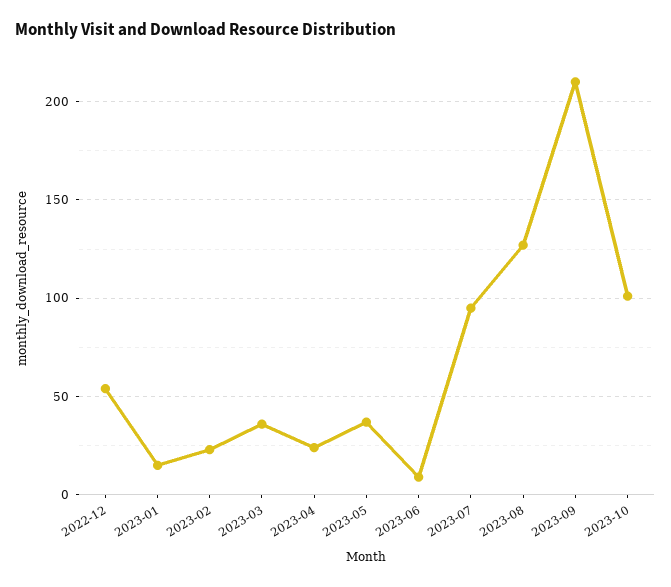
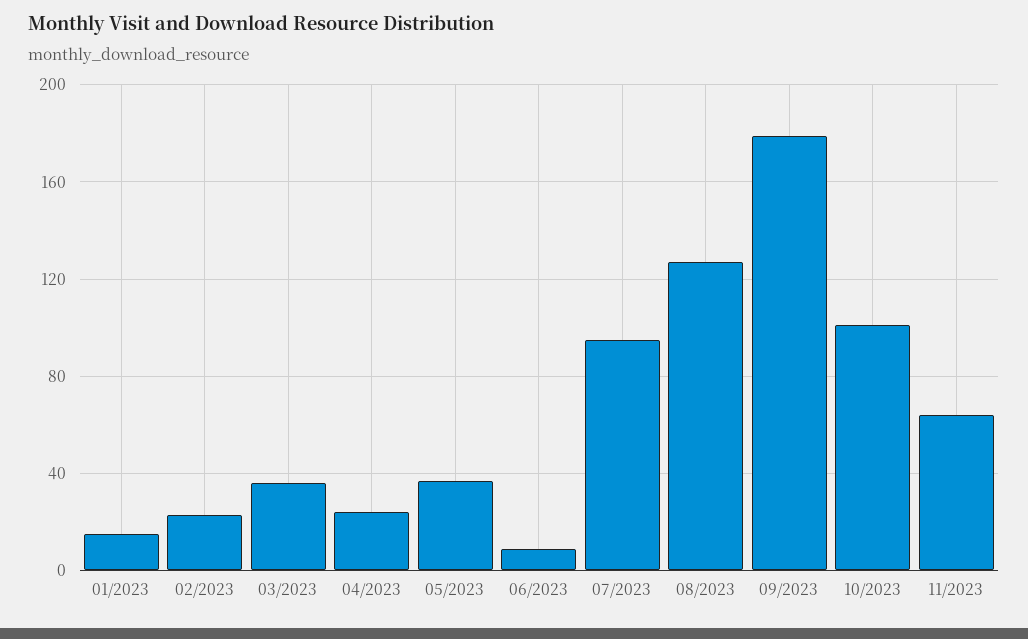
2022-12: 55 -> none
2023-09: 210 -> 180
11/2023: none -> 65

